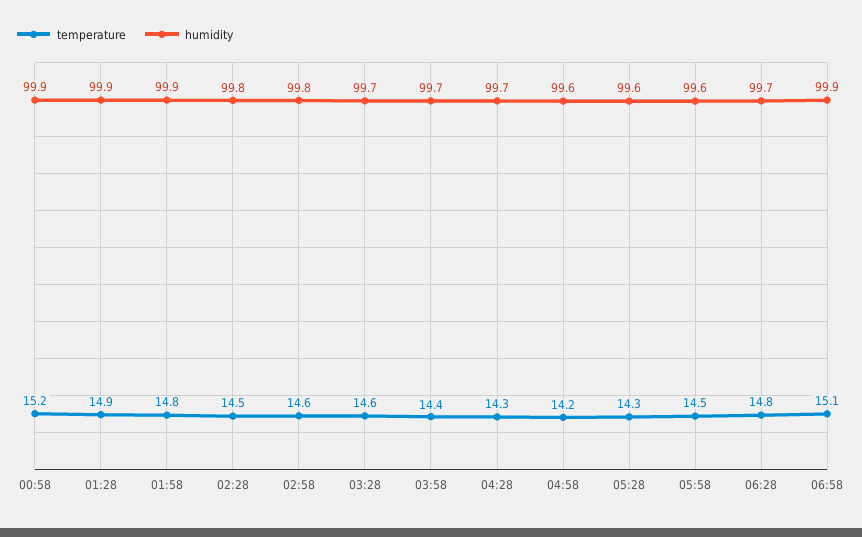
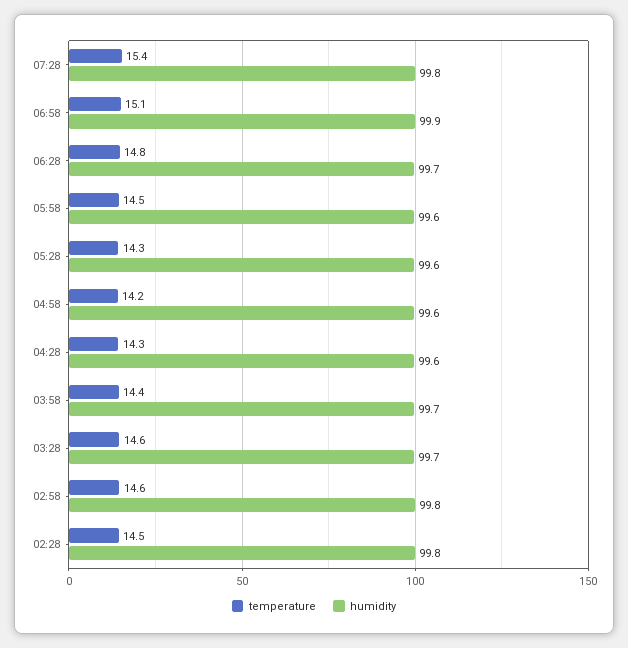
temperature, 00:58: 15.2 -> none
humidity, 00:58: 99.9 -> none
temperature, 01:28: 14.9 -> none
humidity, 01:28: 99.9 -> none
temperature, 01:58: 14.8 -> none
humidity, 01:58: 99.9 -> none
humidity, 04:28: 99.7 -> 99.6
temperature, 07:28: none -> 15.4
humidity, 07:28: none -> 99.8

